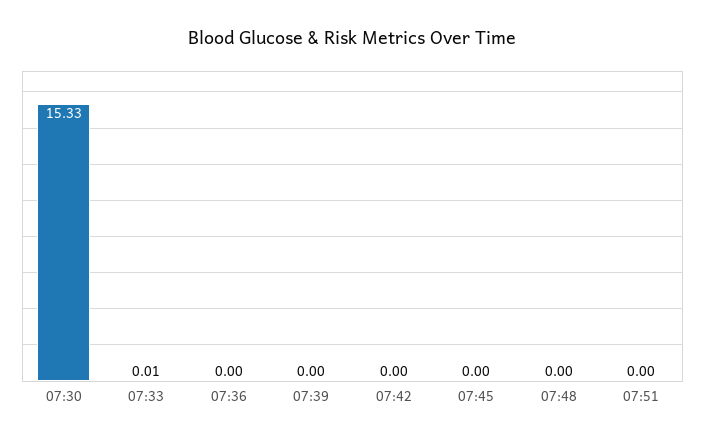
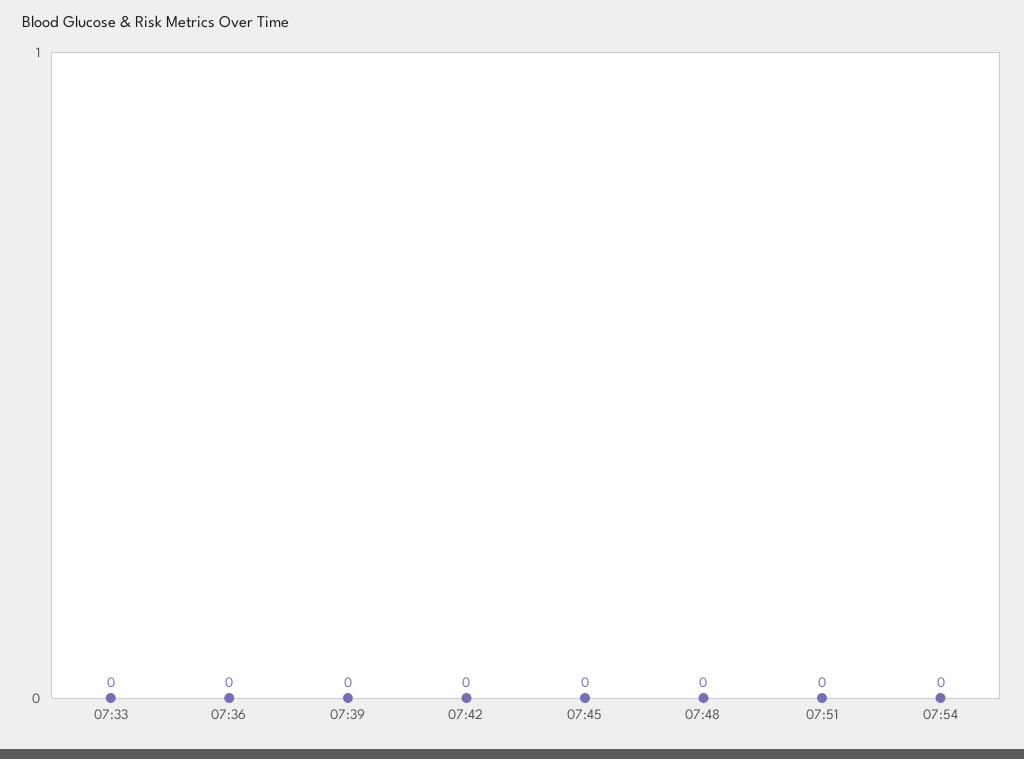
07:30: 15.33 -> none
07:33: 0.01 -> 0
07:54: none -> 0

